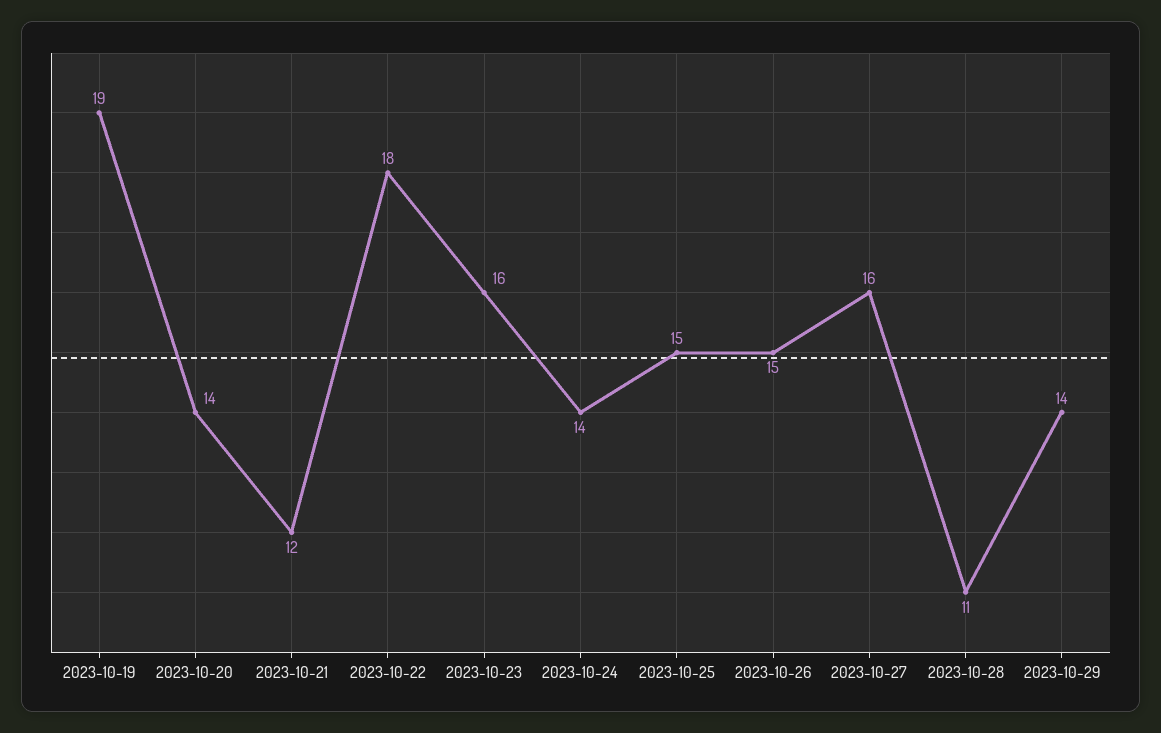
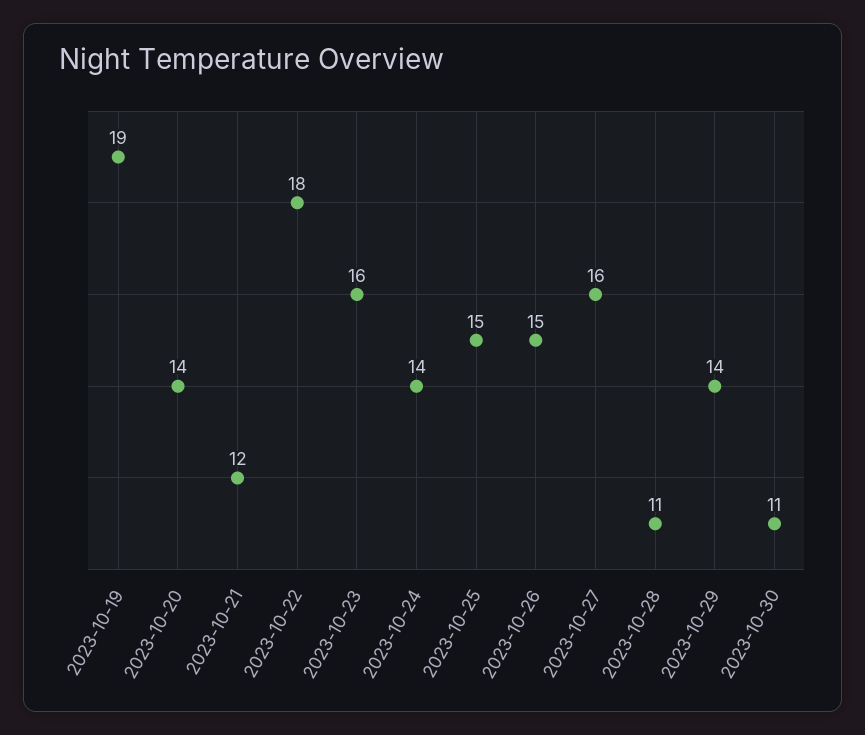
2023-10-30: none -> 11

